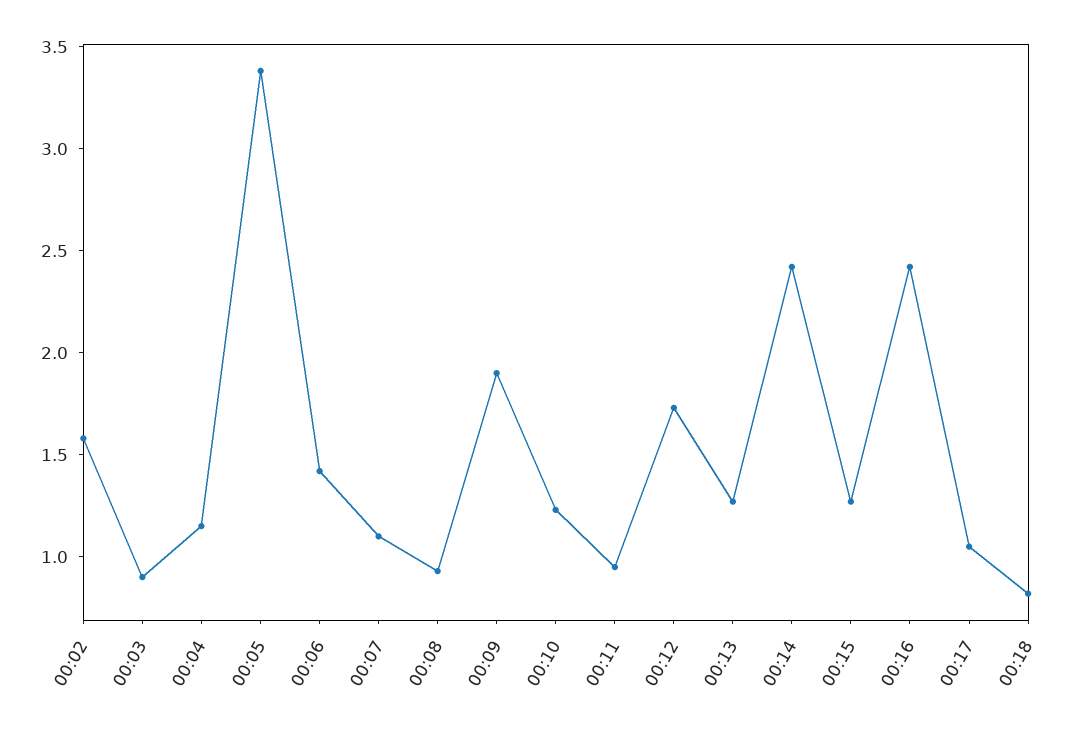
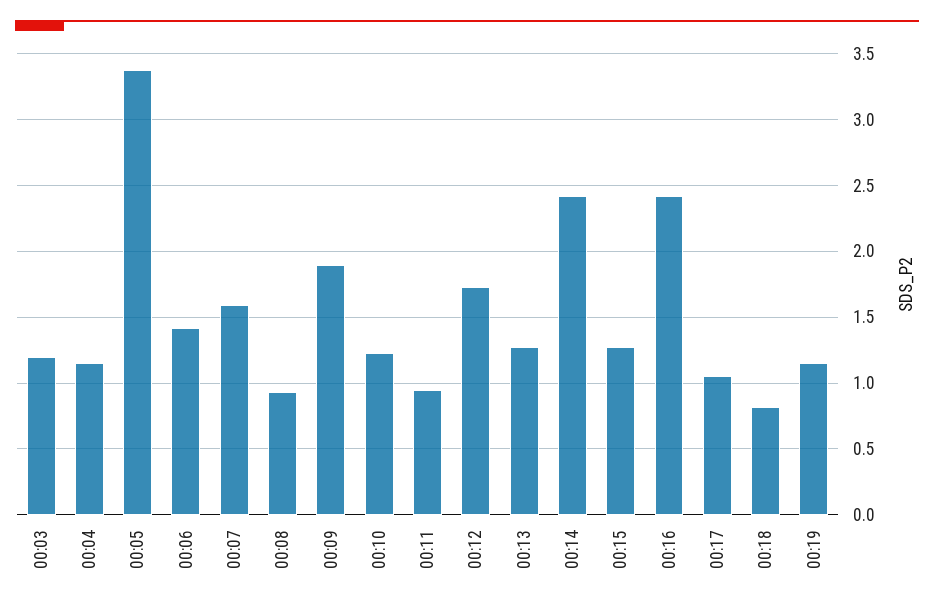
00:02: 1.6 -> none
00:03: 0.9 -> 1.2
00:07: 1.1 -> 1.6
00:19: none -> 1.15

